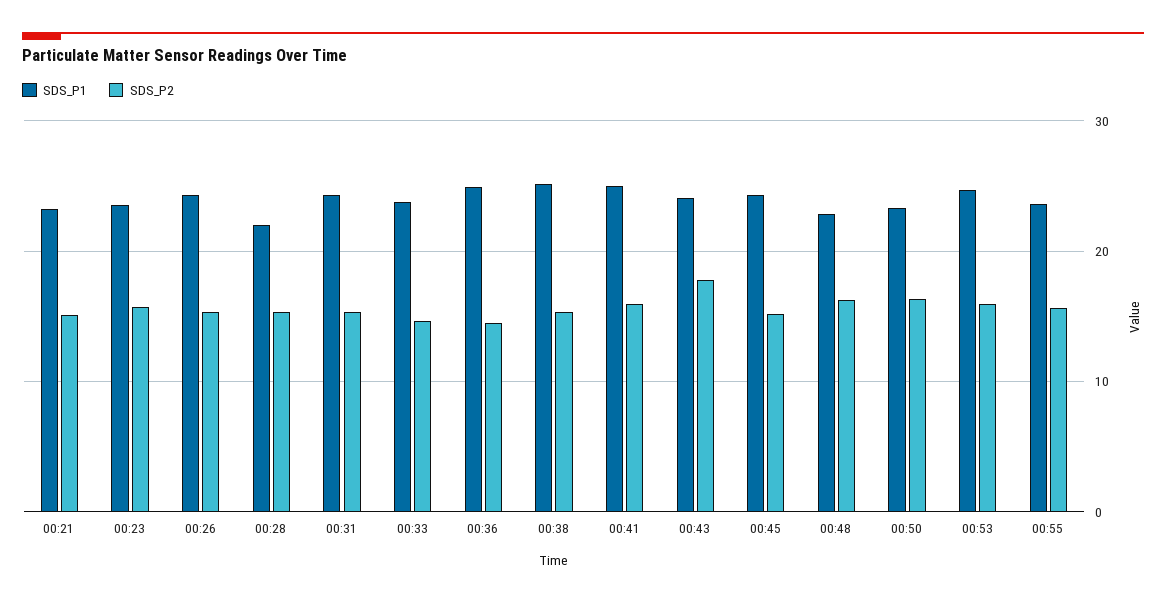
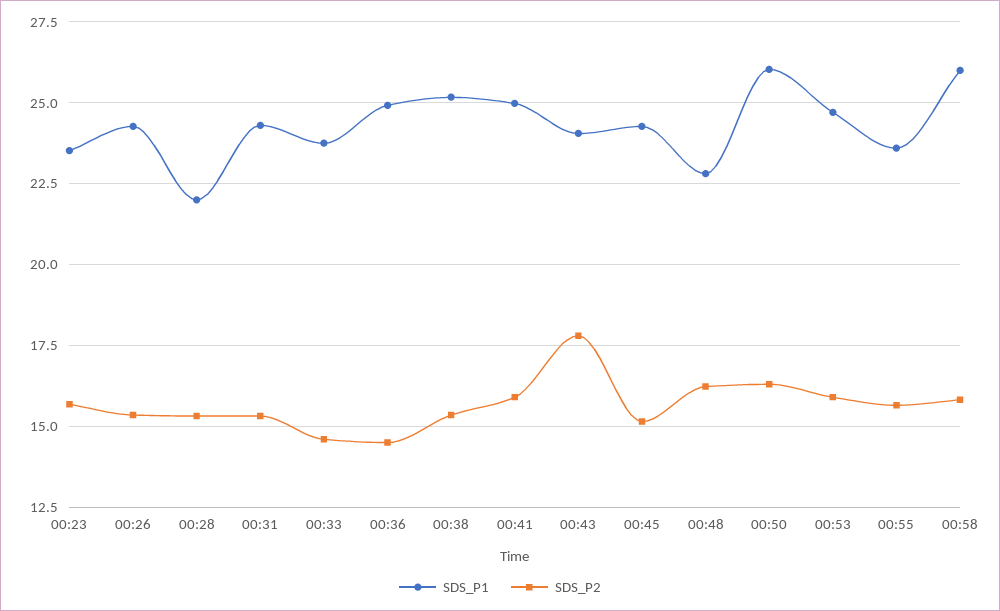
SDS_P1, 00:21: 23 -> none
SDS_P2, 00:21: 15 -> none
SDS_P1, 00:50: 23 -> 26
SDS_P1, 00:58: none -> 26
SDS_P2, 00:58: none -> 15.75

